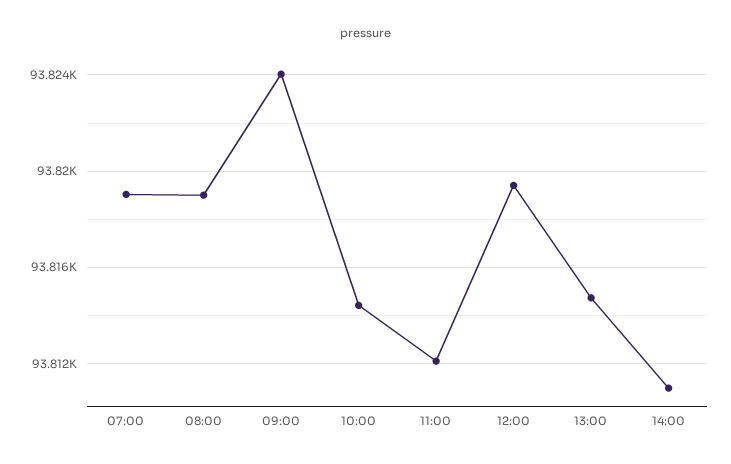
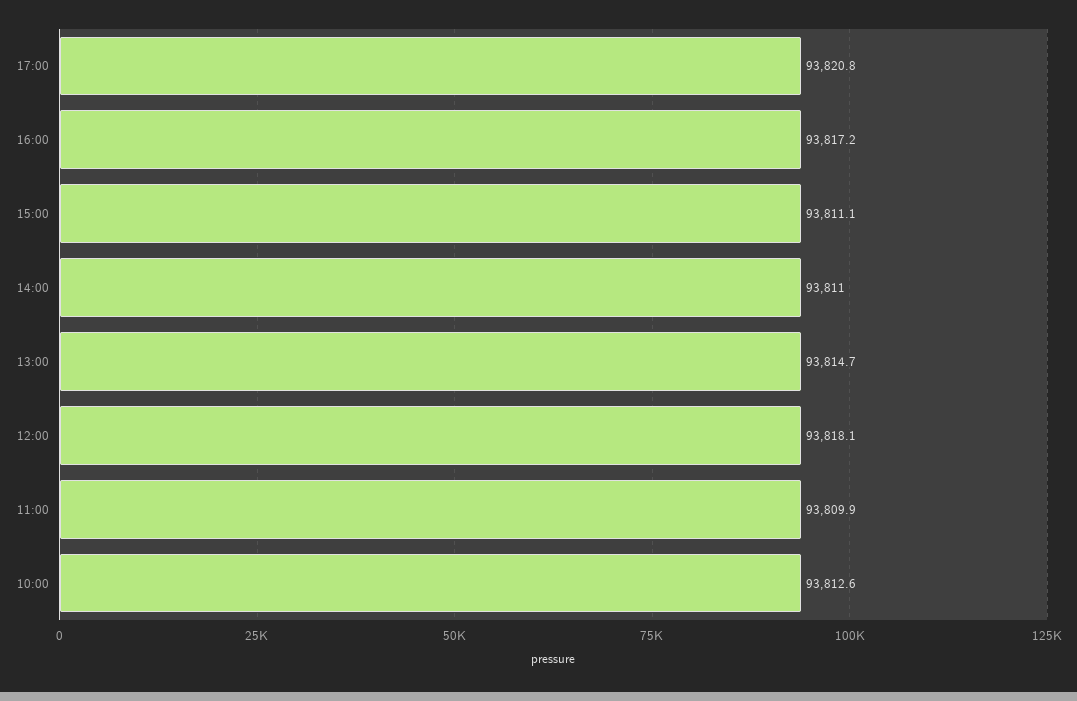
07:00: 93819 -> none
08:00: 93819 -> none
09:00: 93824 -> none
10:00: 93814.5 -> 93812.6
11:00: 93812 -> 93809.9
12:00: 93819.5 -> 93818.1
17:00: none -> 93820.8
16:00: none -> 93817.2
15:00: none -> 93811.1

